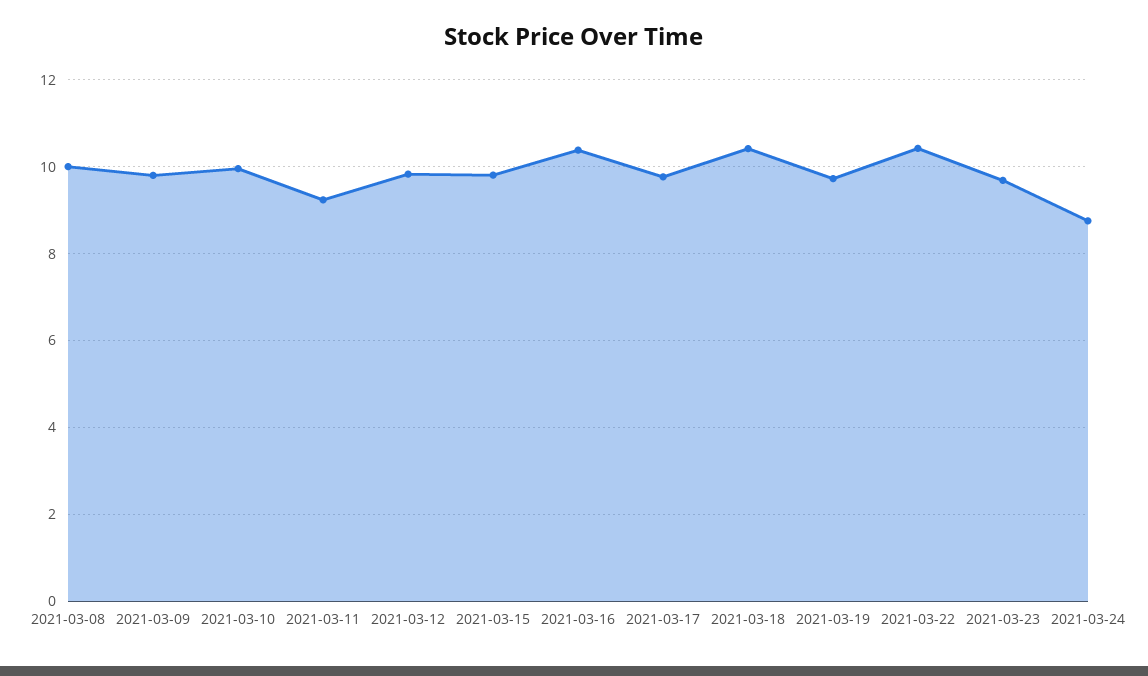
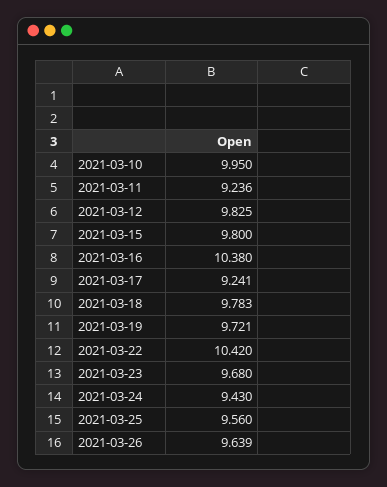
2021-03-08: 10 -> none
2021-03-09: 9.8 -> none
2021-03-17: 9.8 -> 9.241
2021-03-18: 10.4 -> 9.783
2021-03-24: 8.8 -> 9.43
2021-03-25: none -> 9.56
2021-03-26: none -> 9.639

